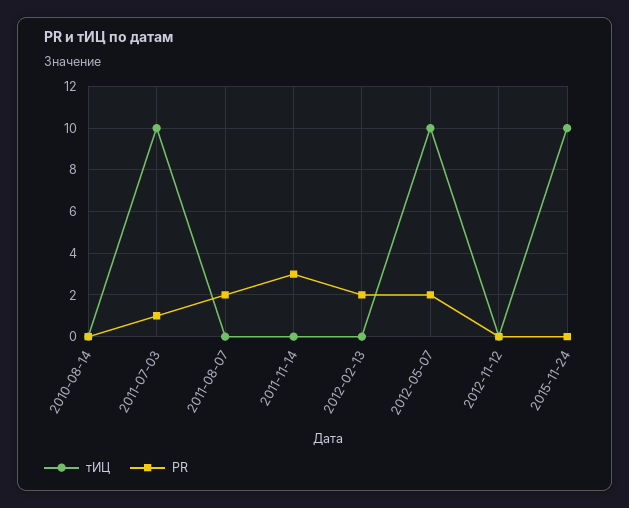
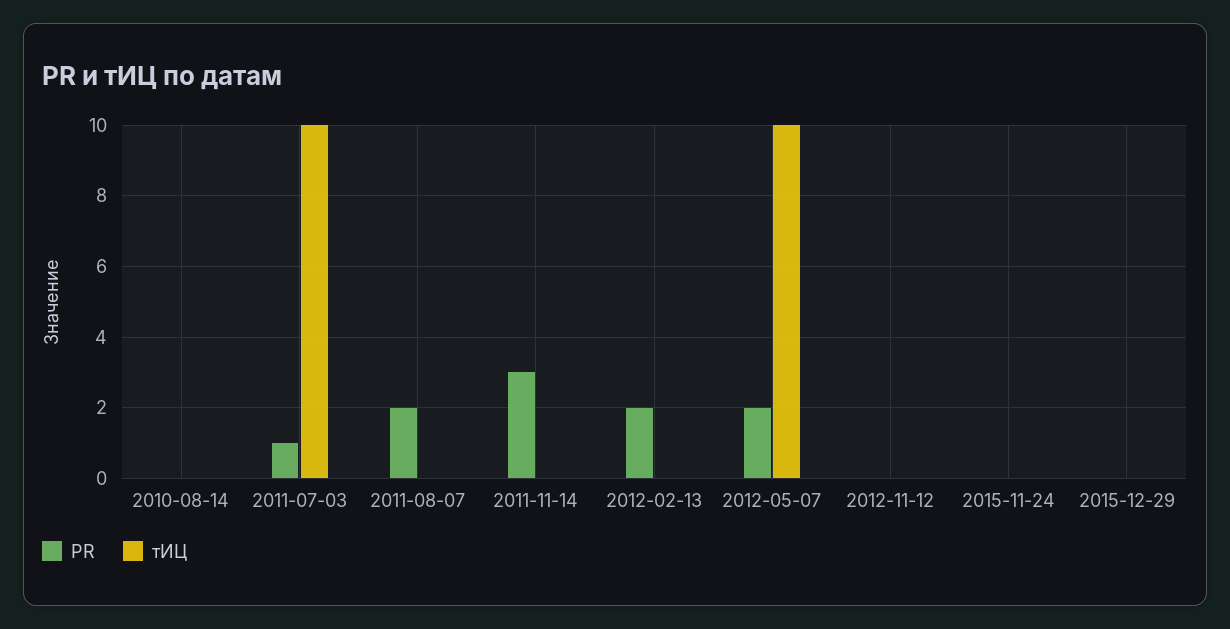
тИЦ, 2015-11-24: 10 -> 0
PR, 2015-12-29: none -> 0
тИЦ, 2015-12-29: none -> 0

